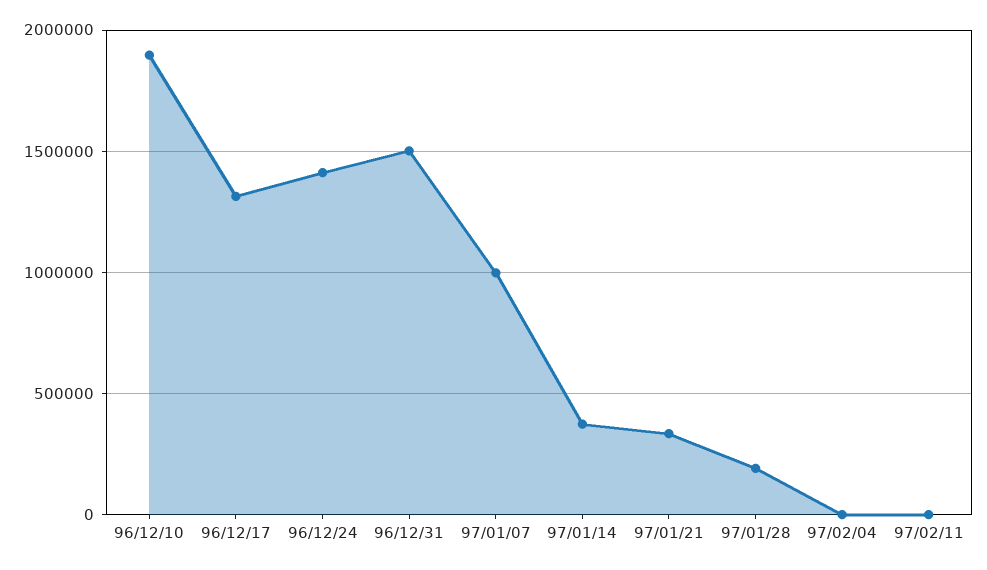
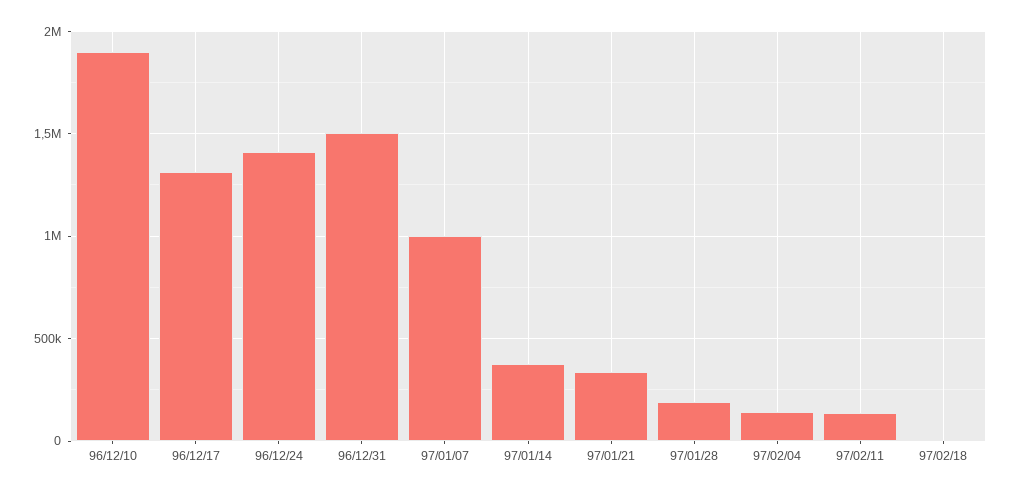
97/02/04: 0 -> 150000
97/02/11: 0 -> 150000
97/02/18: none -> 0

